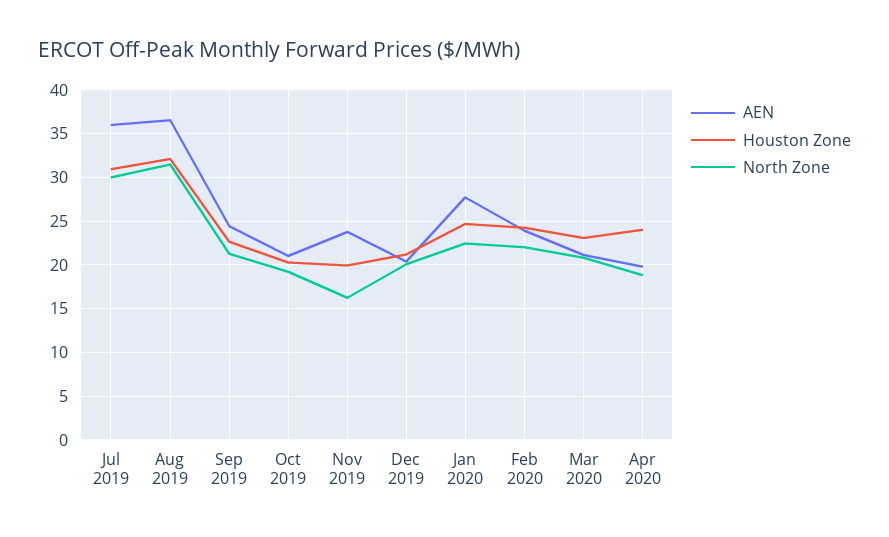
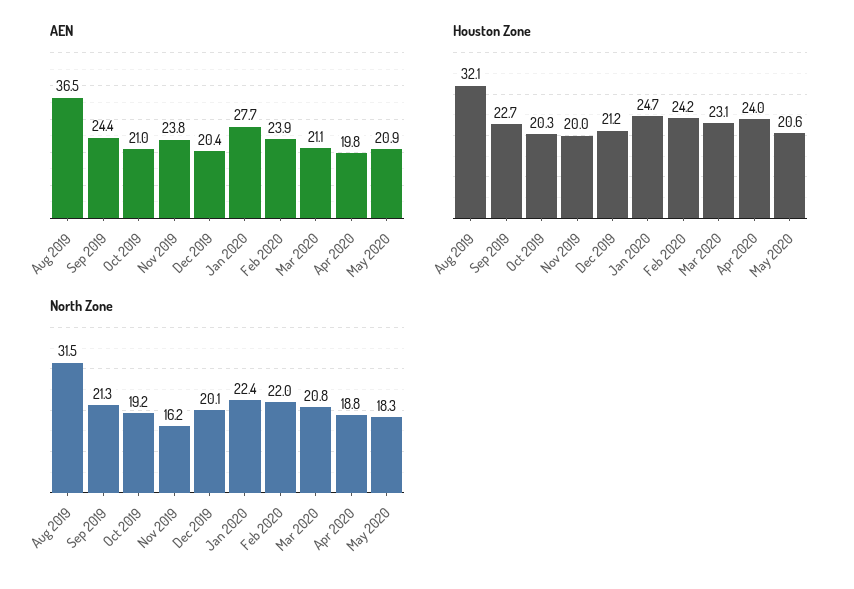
AEN, Jul 2019: 36 -> none
Houston Zone, Jul 2019: 31 -> none
North Zone, Jul 2019: 30 -> none
AEN, May 2020: none -> 20.9
Houston Zone, May 2020: none -> 20.6
North Zone, May 2020: none -> 18.3

